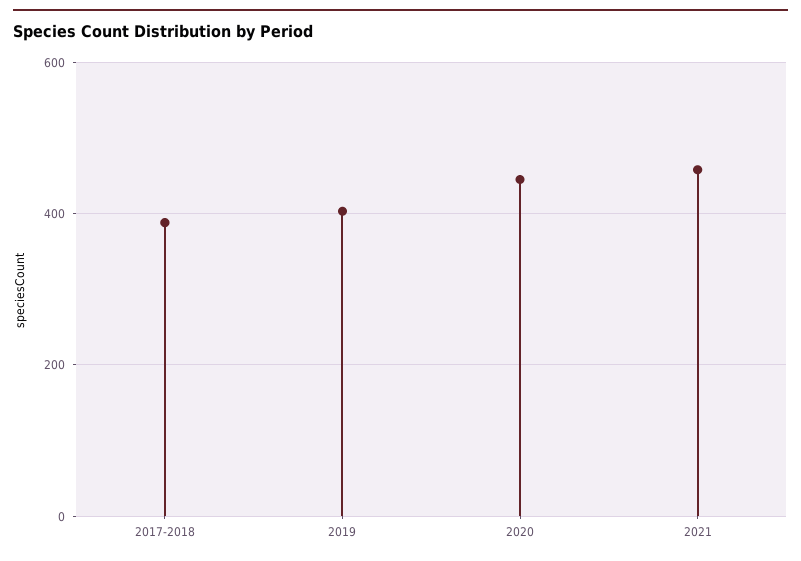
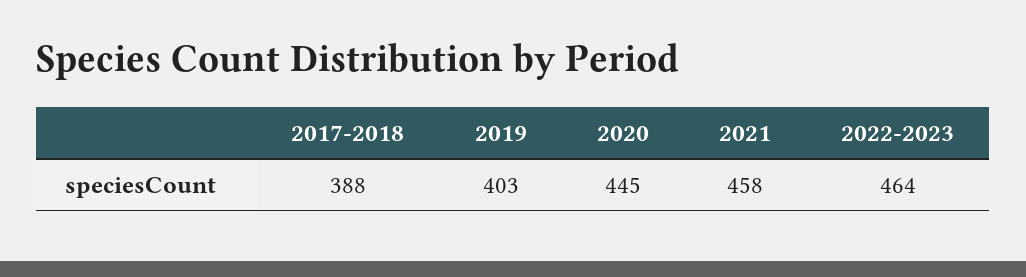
2022-2023: none -> 464

